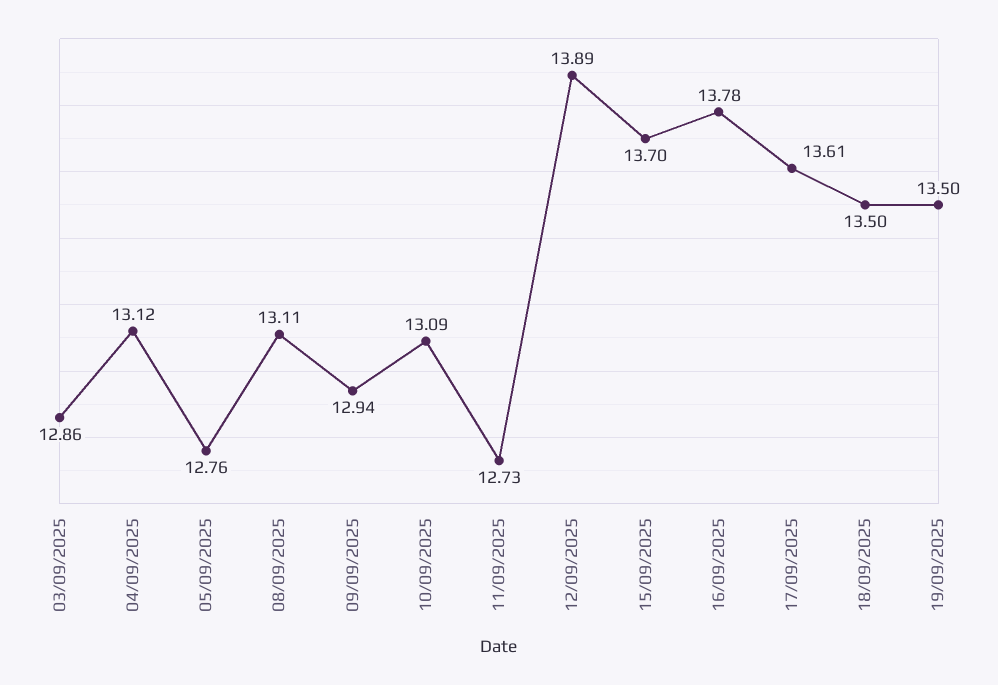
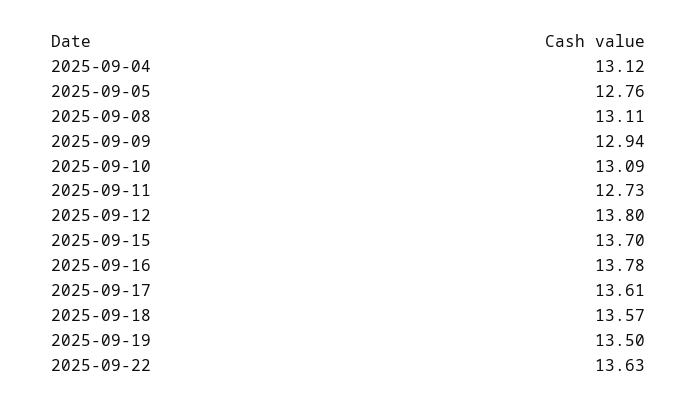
03/09/2025: 12.86 -> none
12/09/2025: 13.89 -> 13.8
18/09/2025: 13.5 -> 13.57
2025-09-22: none -> 13.63

